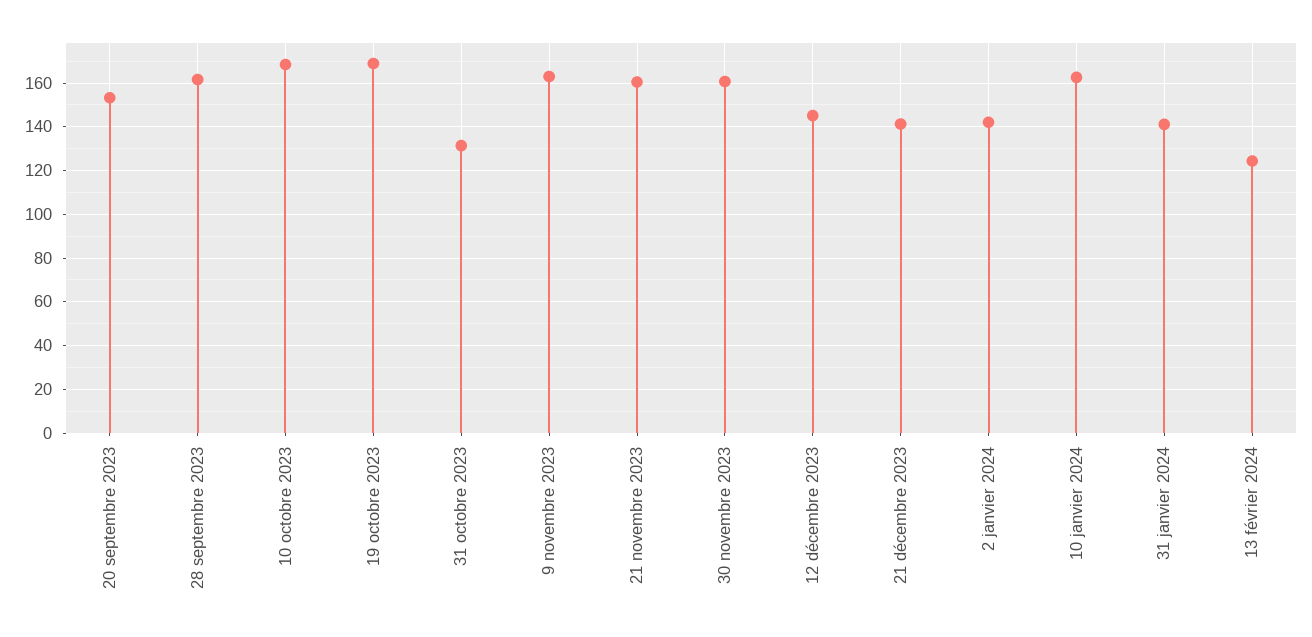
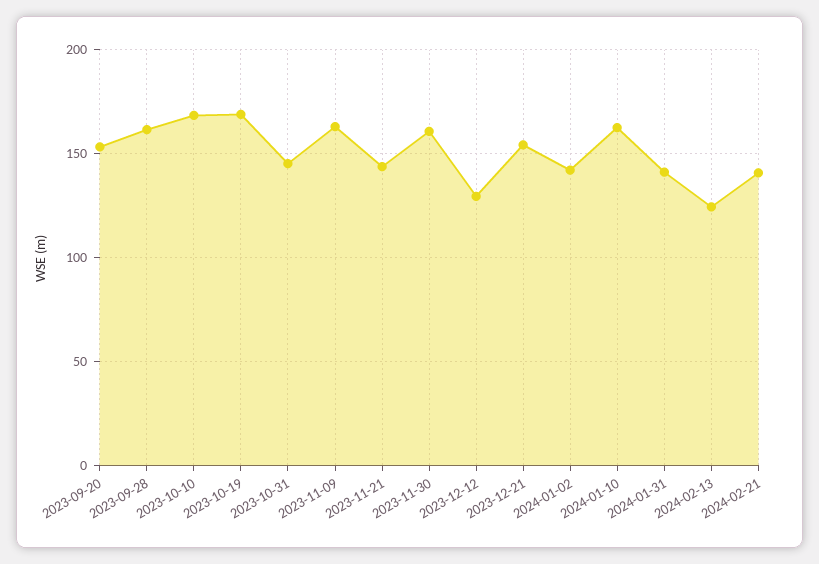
31 octobre 2023: 130 -> 145
21 novembre 2023: 160 -> 145
12 décembre 2023: 145 -> 130
21 décembre 2023: 140 -> 155
2024-02-21: none -> 140

